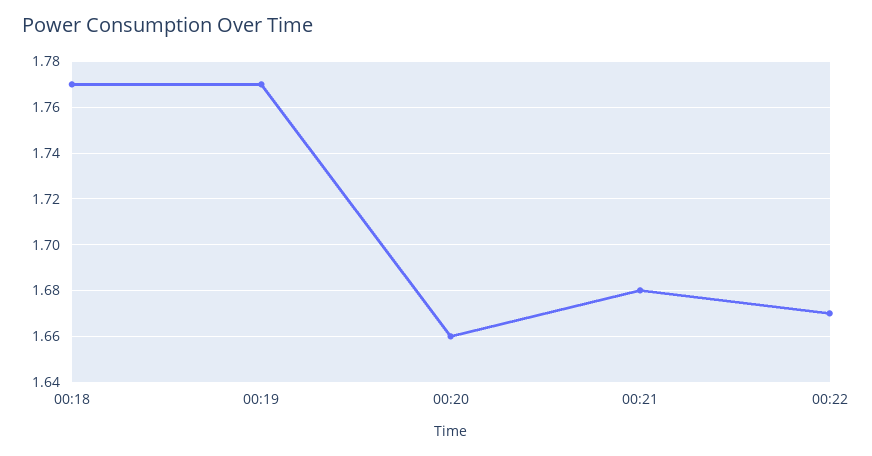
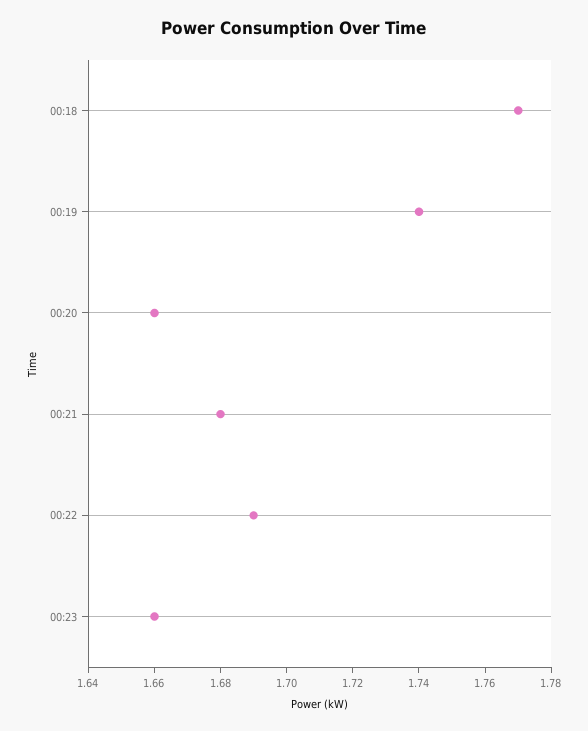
00:19: 1.77 -> 1.74
00:22: 1.67 -> 1.69
00:23: none -> 1.66

